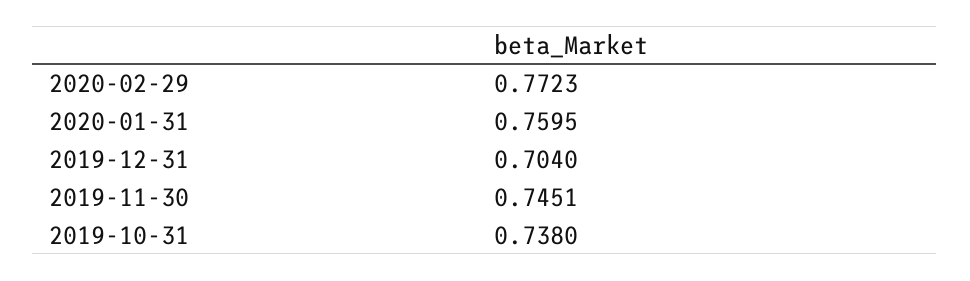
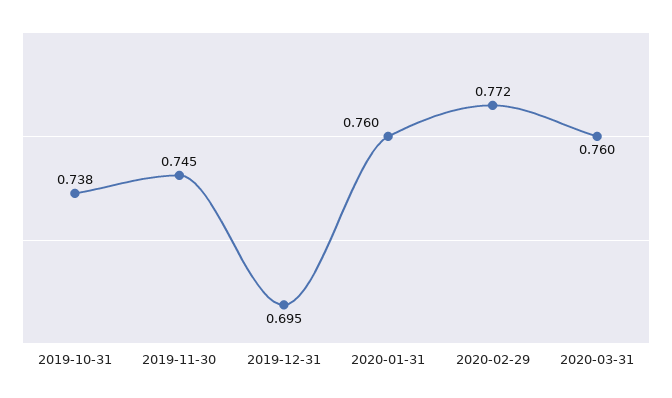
2019-12-31: 0.704 -> 0.695
2020-03-31: none -> 0.76

